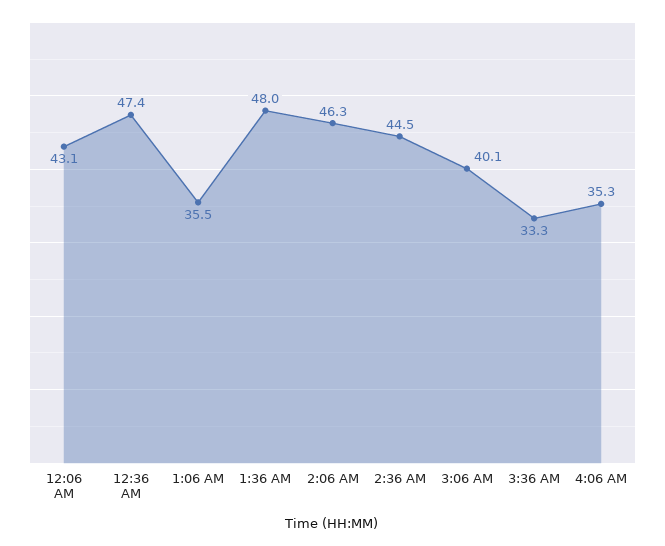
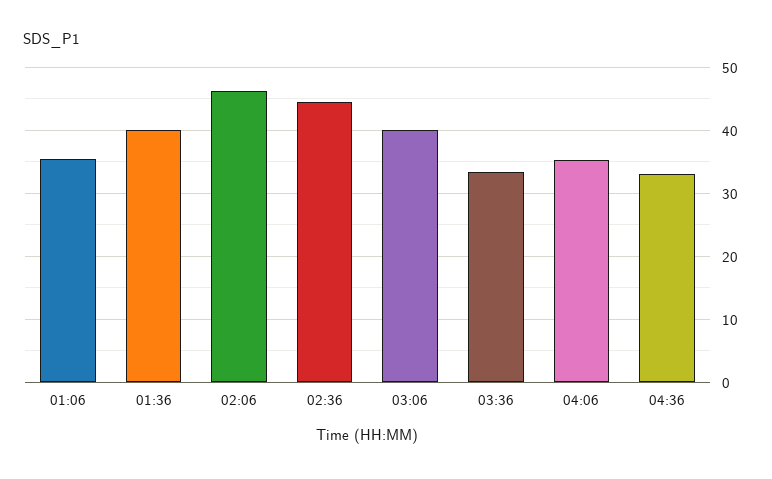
12:06 AM: 43.1 -> none
12:36 AM: 47.4 -> none
1:36 AM: 48 -> 40
04:36: none -> 33

